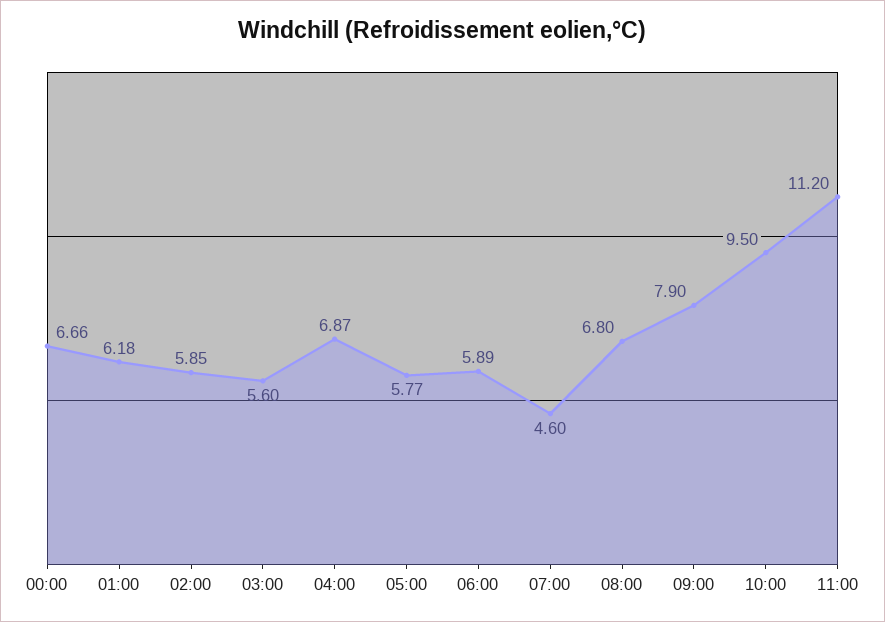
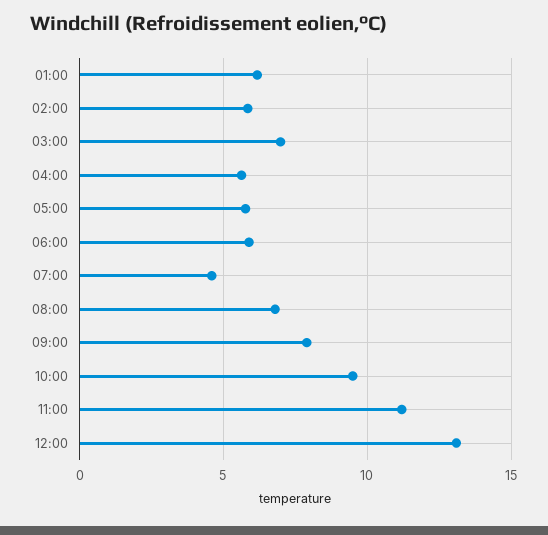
00:00: 6.66 -> none
03:00: 5.6 -> 7
04:00: 6.87 -> 5.5
12:00: none -> 13

